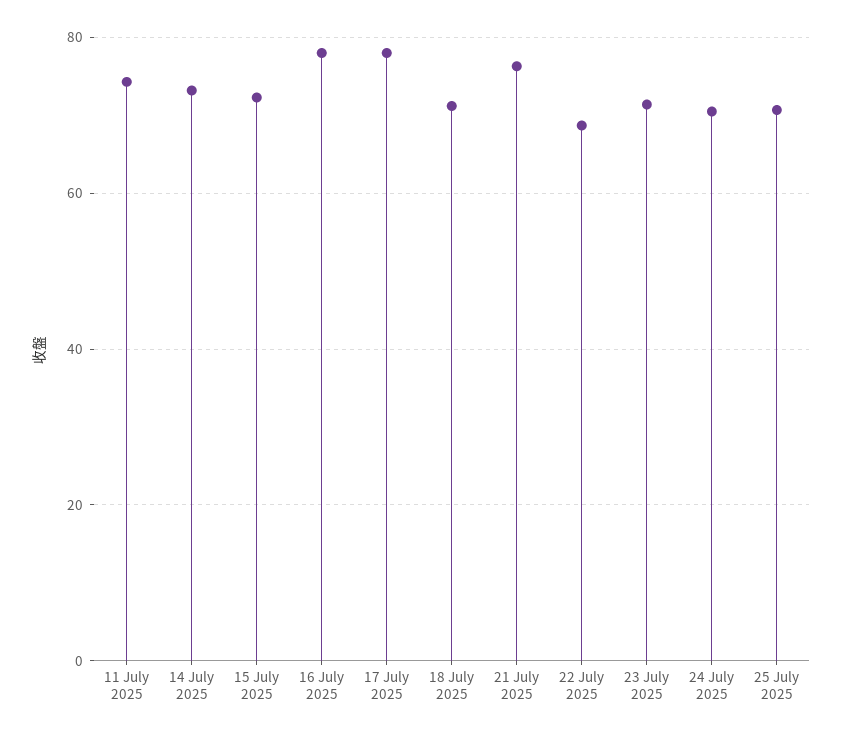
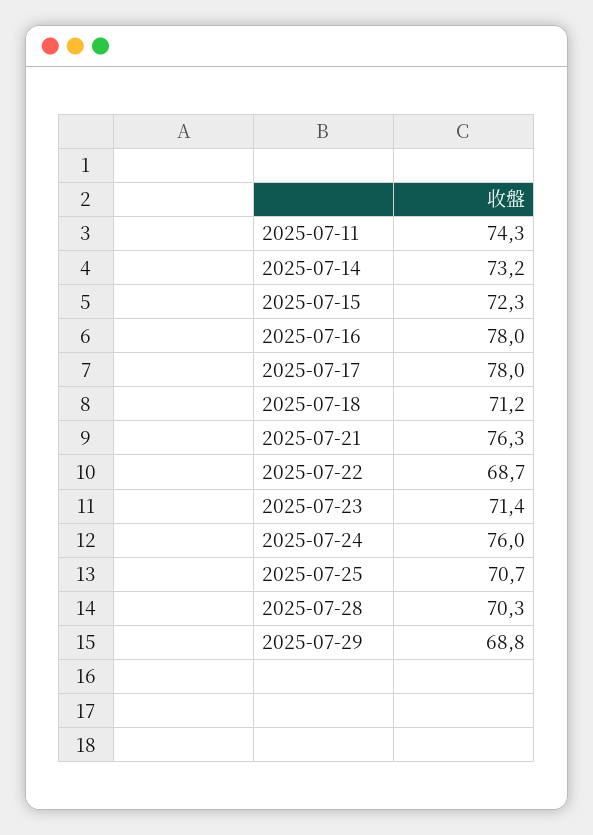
24 July 2025: 70 -> 76
2025-07-28: none -> 70.3
2025-07-29: none -> 68.8

